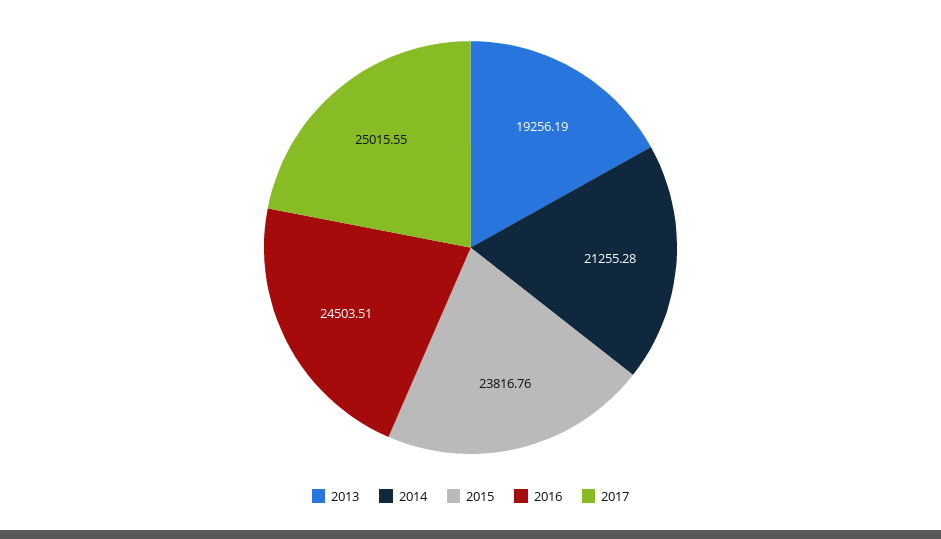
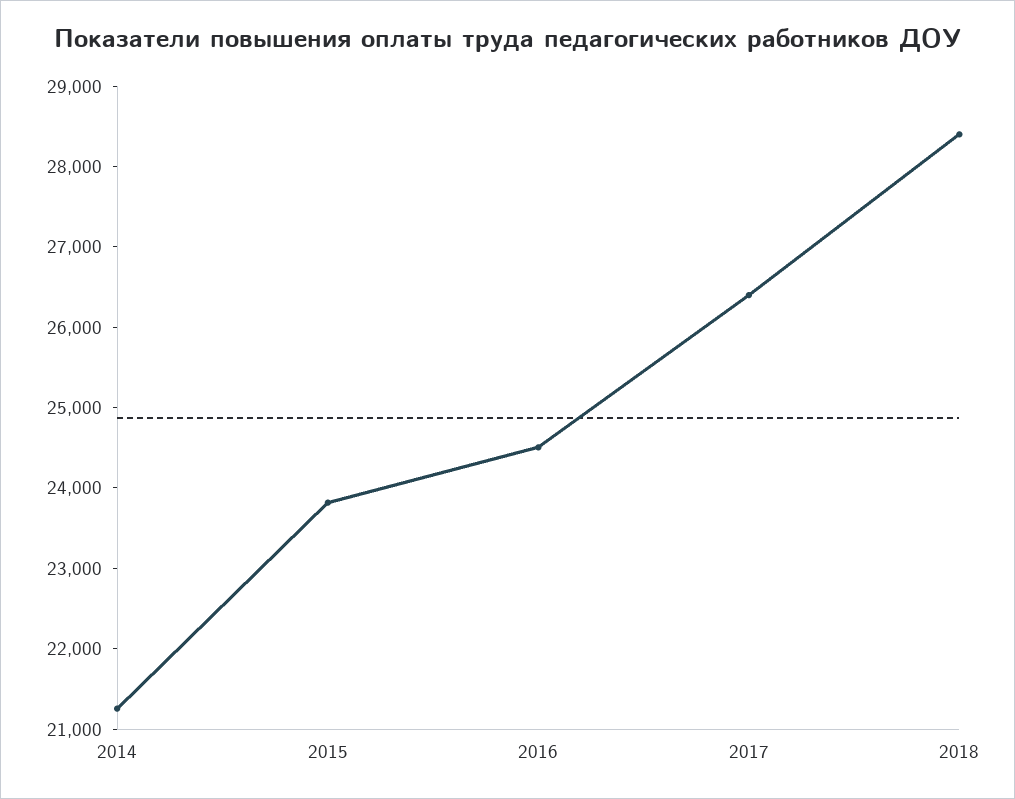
2013: 19256.19 -> none
2017: 25015.55 -> 26400
2018: none -> 28400

